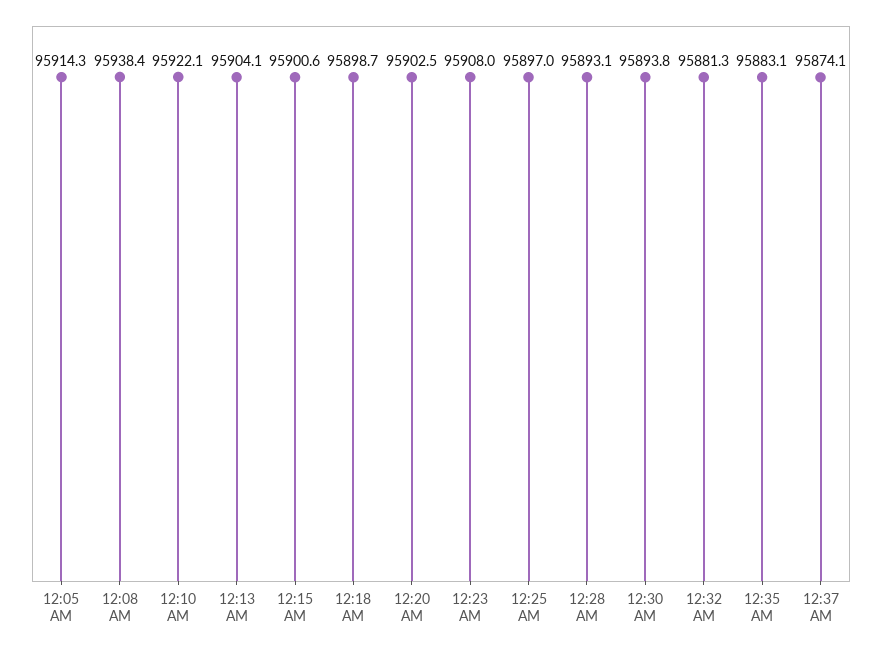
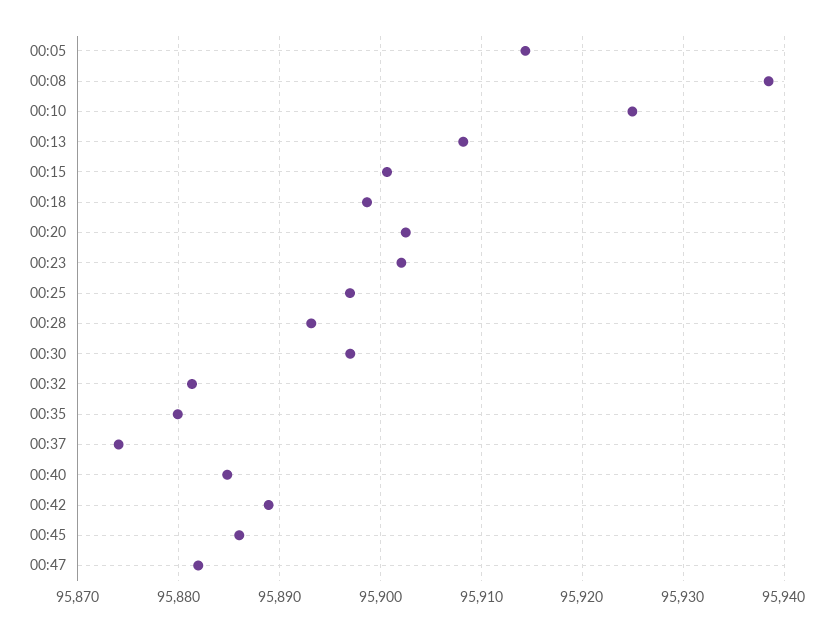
12:10 AM: 95922.1 -> 95925
12:13 AM: 95904.1 -> 95908
12:23 AM: 95908 -> 95902
12:30 AM: 95893.8 -> 95897
12:35 AM: 95883.1 -> 95880
00:40: none -> 95885
00:42: none -> 95889
00:45: none -> 95886
00:47: none -> 95882

